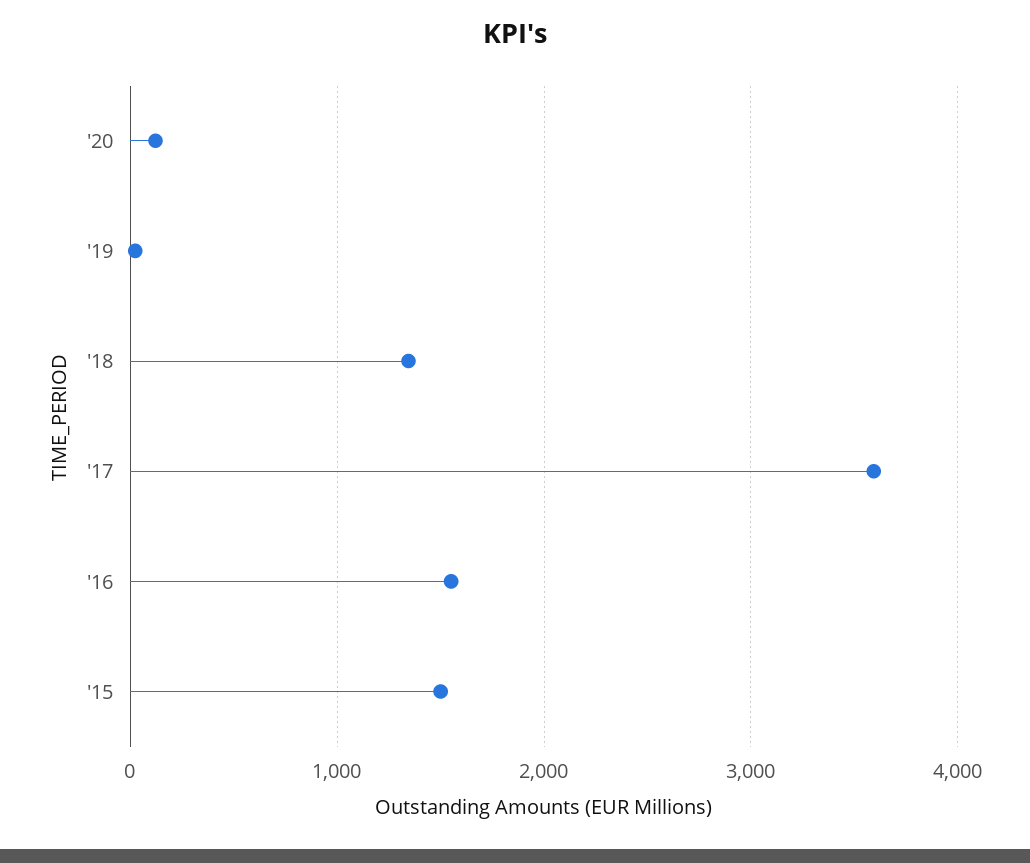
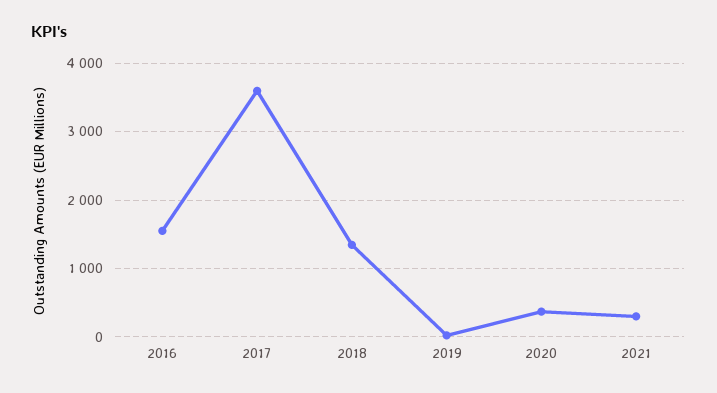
'20: 100 -> 400
'15: 1500 -> none
2021: none -> 300

